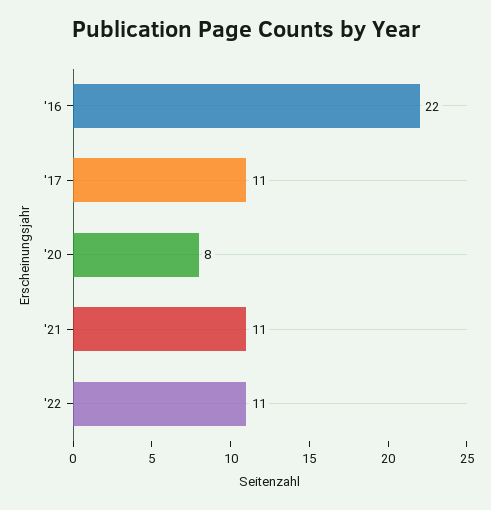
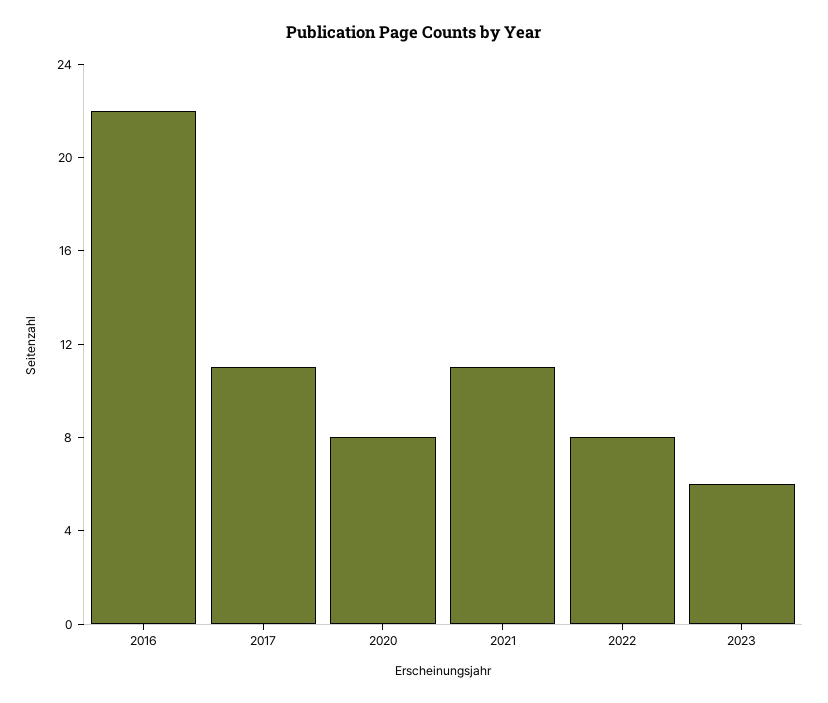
'22: 11 -> 8
2023: none -> 6

